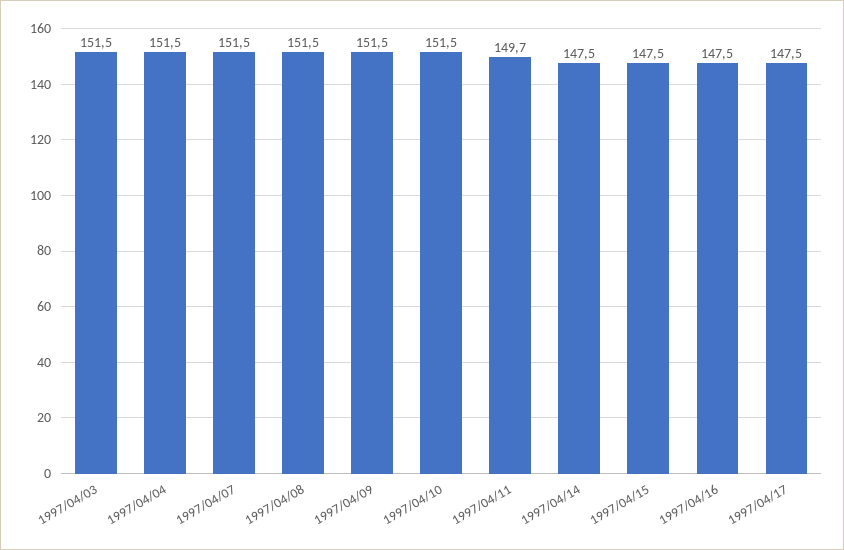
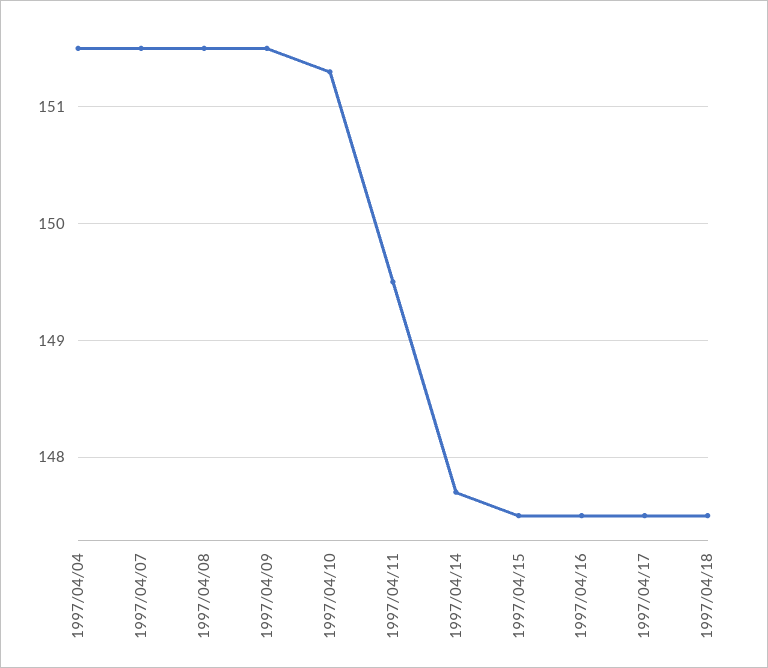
1997/04/03: 151.5 -> none
1997/04/10: 151.5 -> 151.3
1997/04/11: 149.7 -> 149.5
1997/04/14: 147.5 -> 147.7
1997/04/18: none -> 147.5

